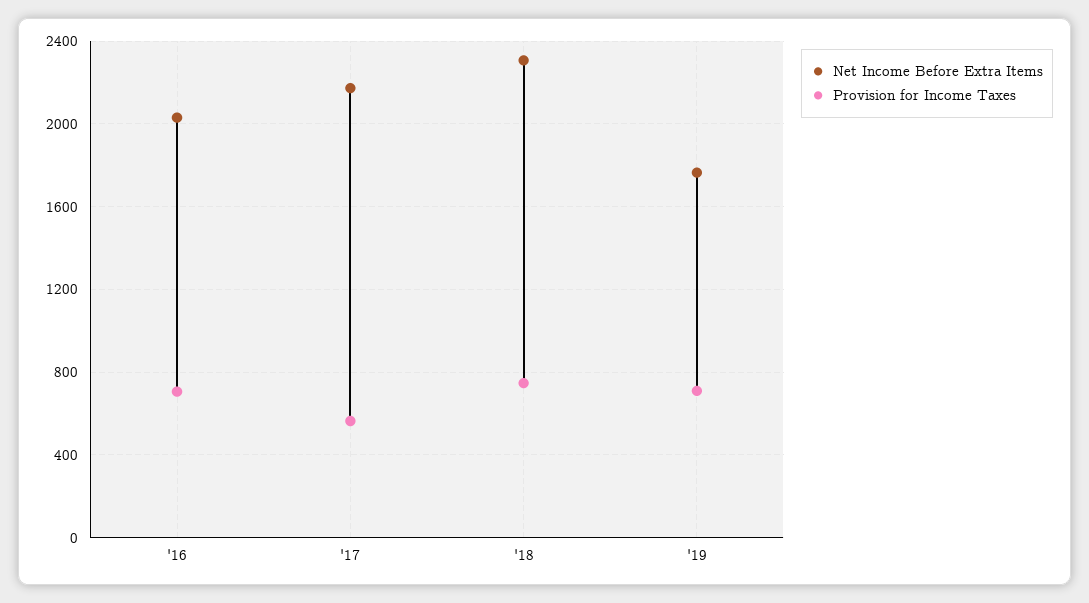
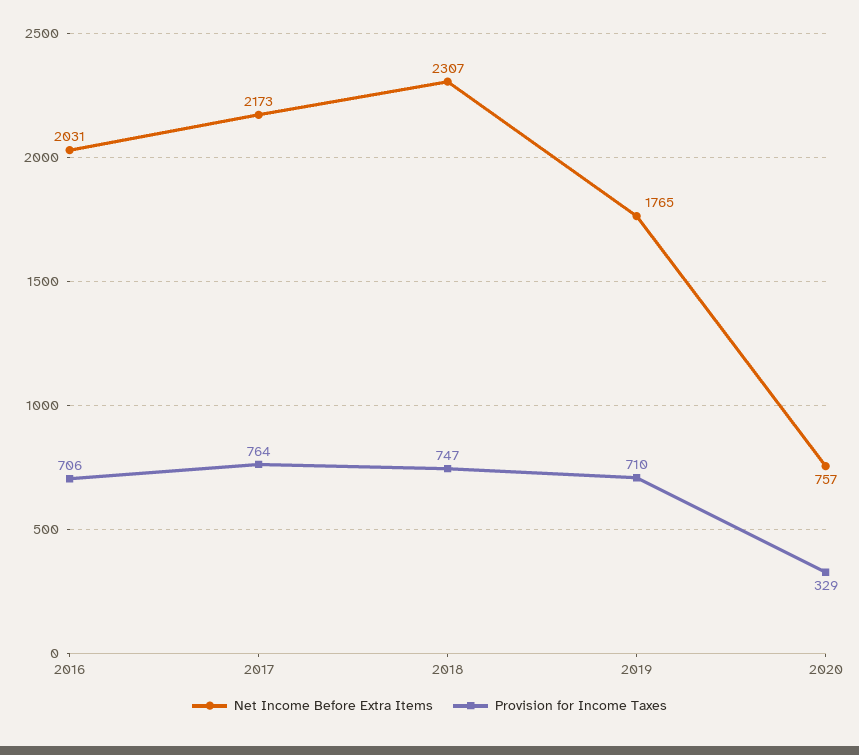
Provision for Income Taxes, '17: 550 -> 764
Net Income Before Extra Items, 2020: none -> 757
Provision for Income Taxes, 2020: none -> 329

